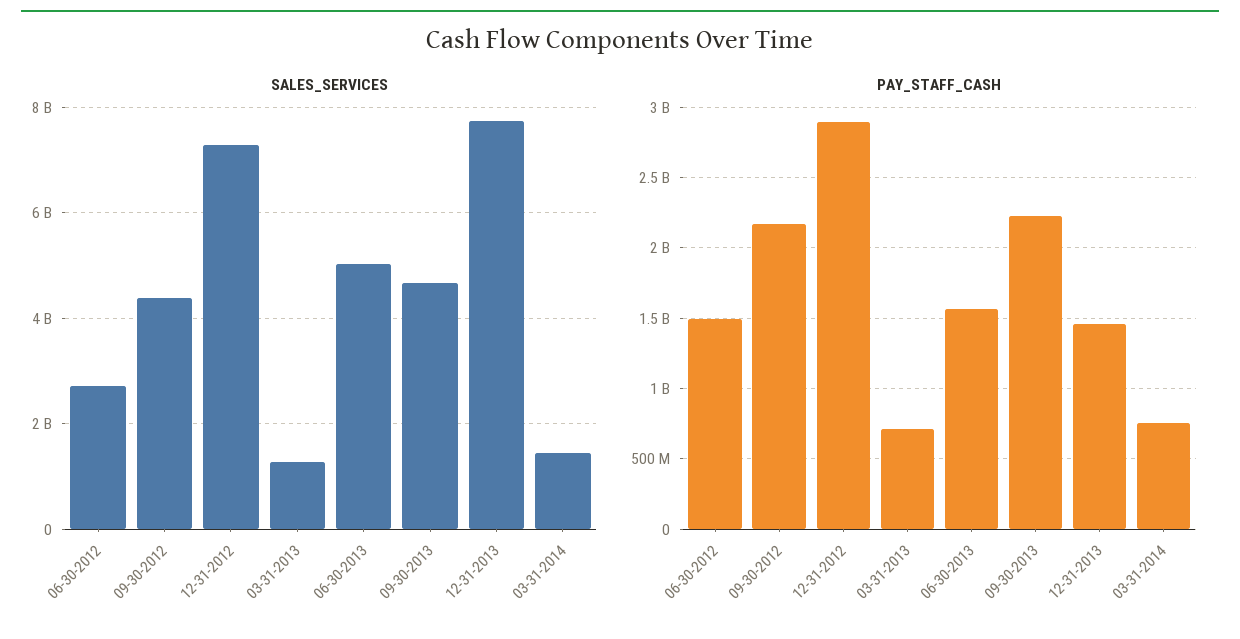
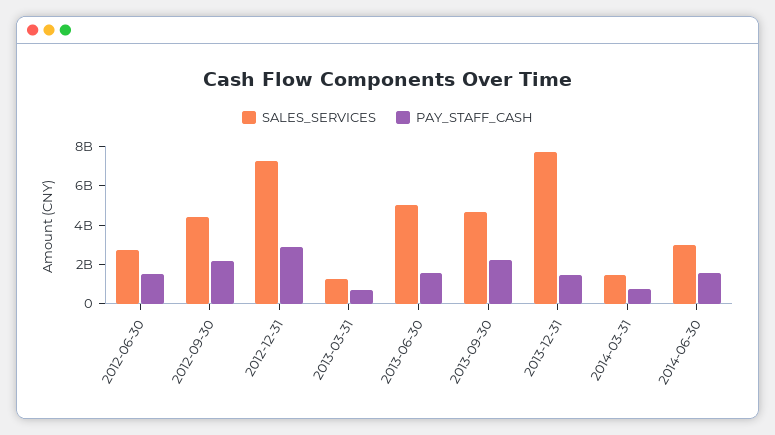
SALES_SERVICES, 2014-06-30: none -> 3000000000
PAY_STAFF_CASH, 2014-06-30: none -> 1500000000

